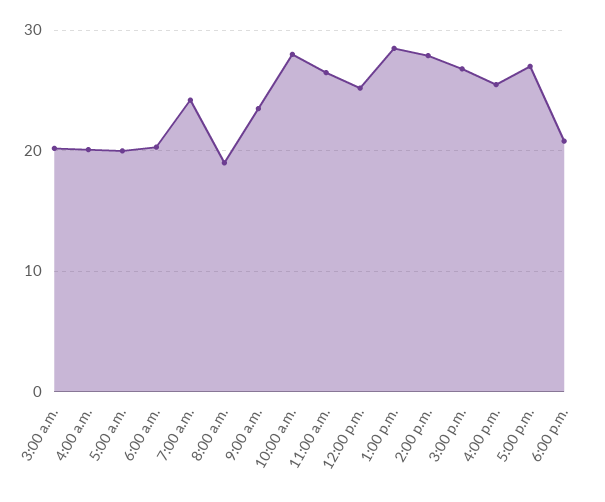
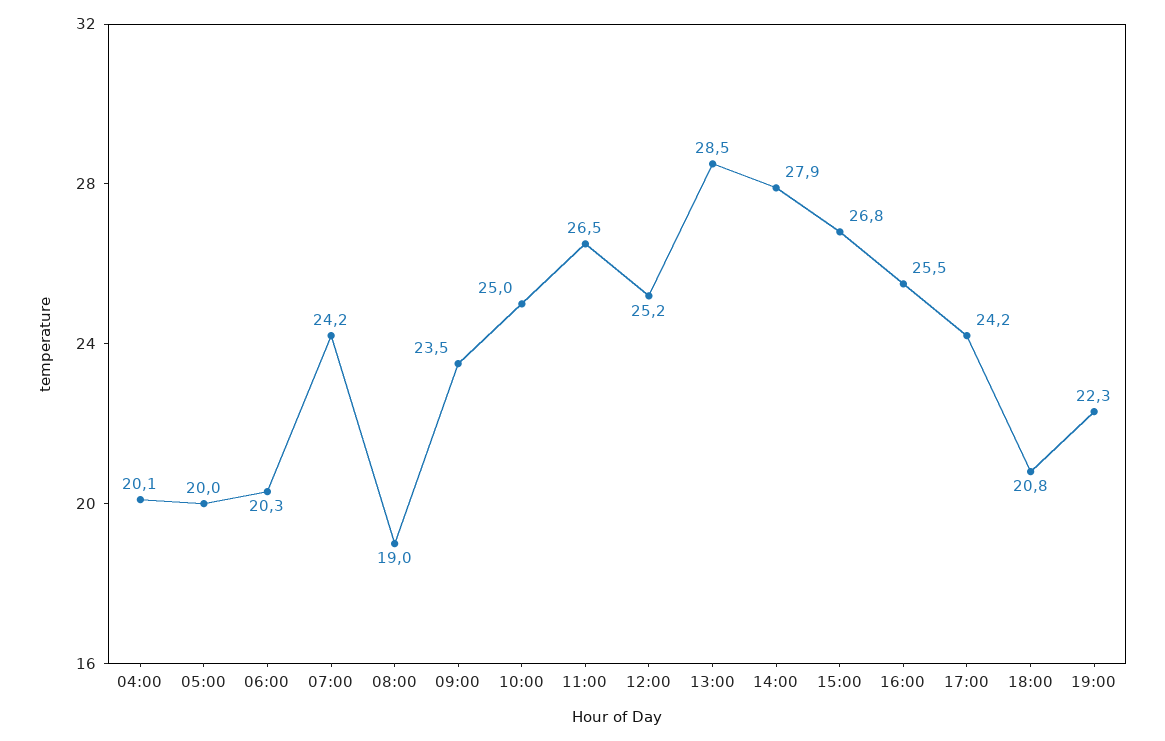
3:00 a.m.: 20 -> none
10:00 a.m.: 28 -> 25
5:00 p.m.: 27 -> 24.2
19:00: none -> 22.3

